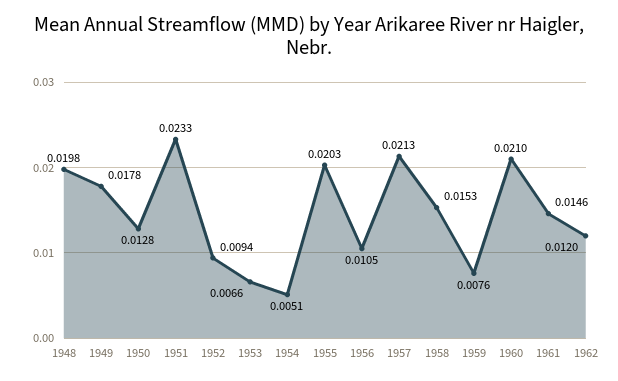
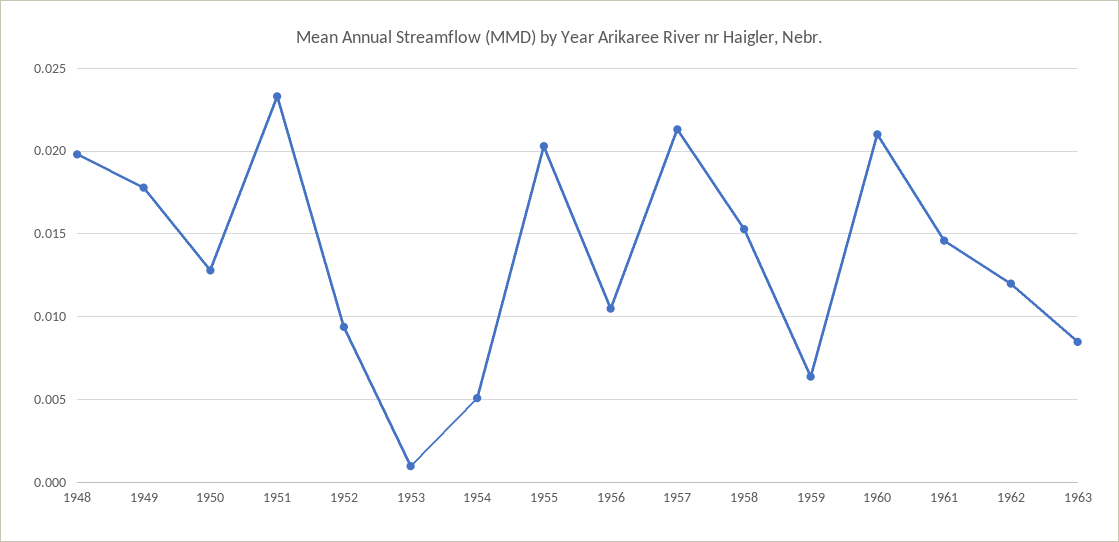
1953: 0.0066 -> 0.001
1959: 0.0076 -> 0.0065
1963: none -> 0.0085

